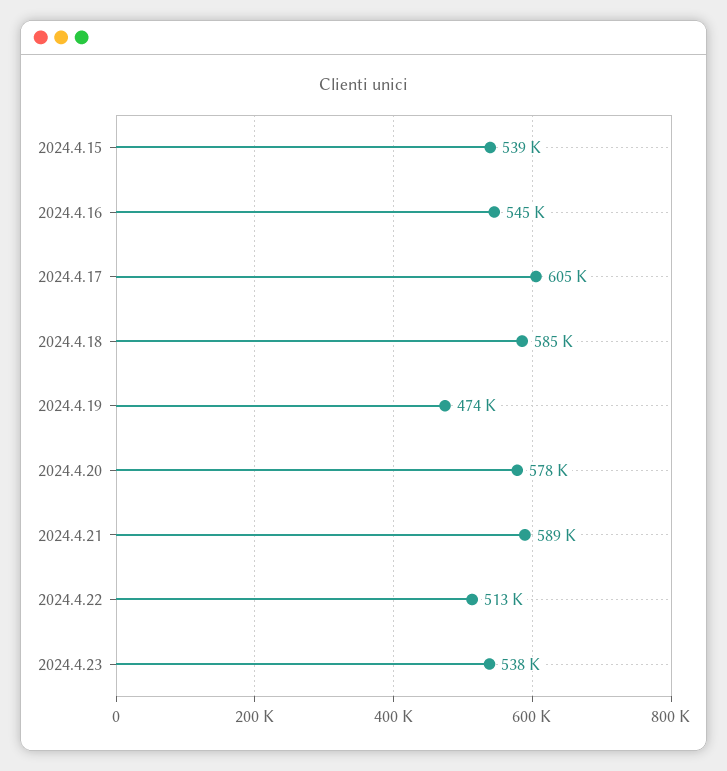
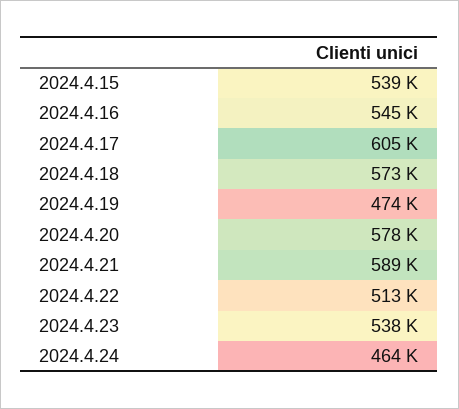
2024.4.18: 585000 -> 573000
2024.4.24: none -> 464000

